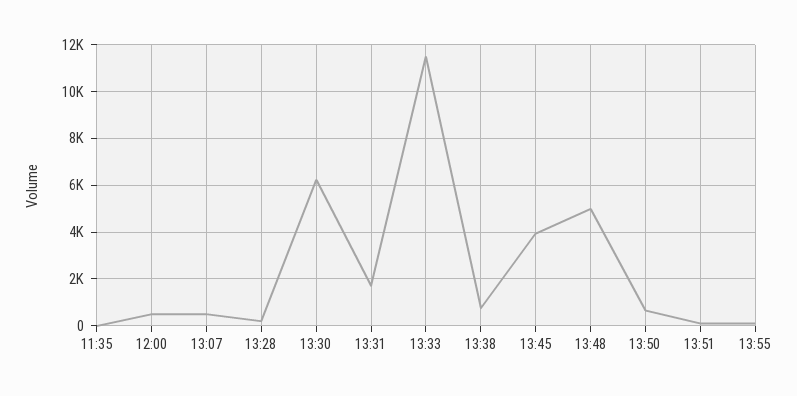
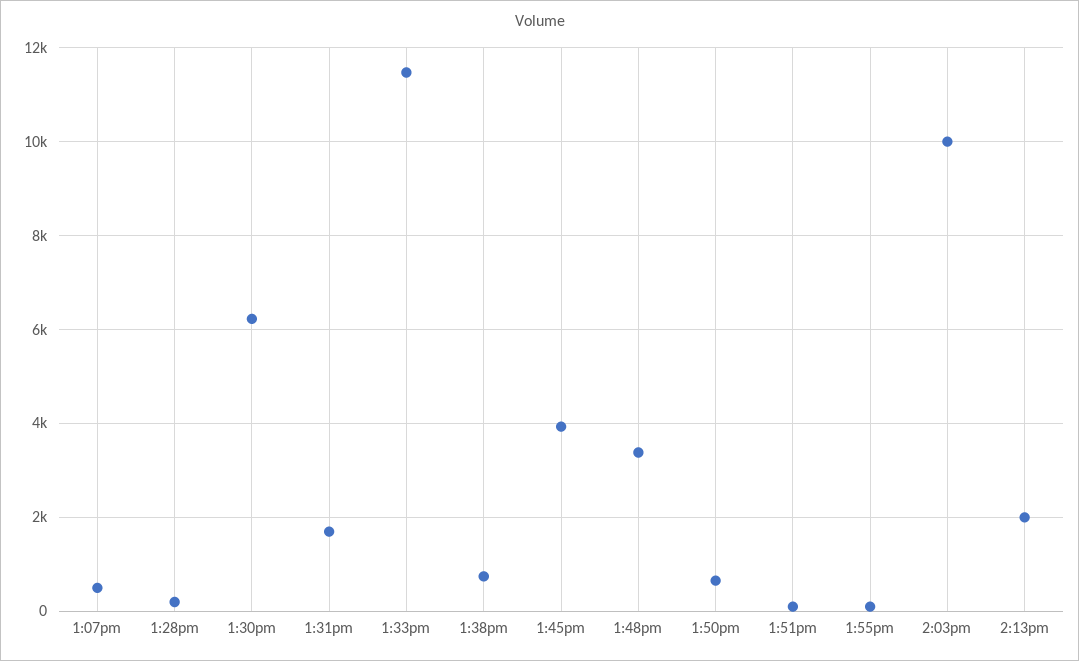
11:35: 0 -> none
12:00: 500 -> none
13:48: 5000 -> 3400
2:03pm: none -> 10000
2:13pm: none -> 2000

